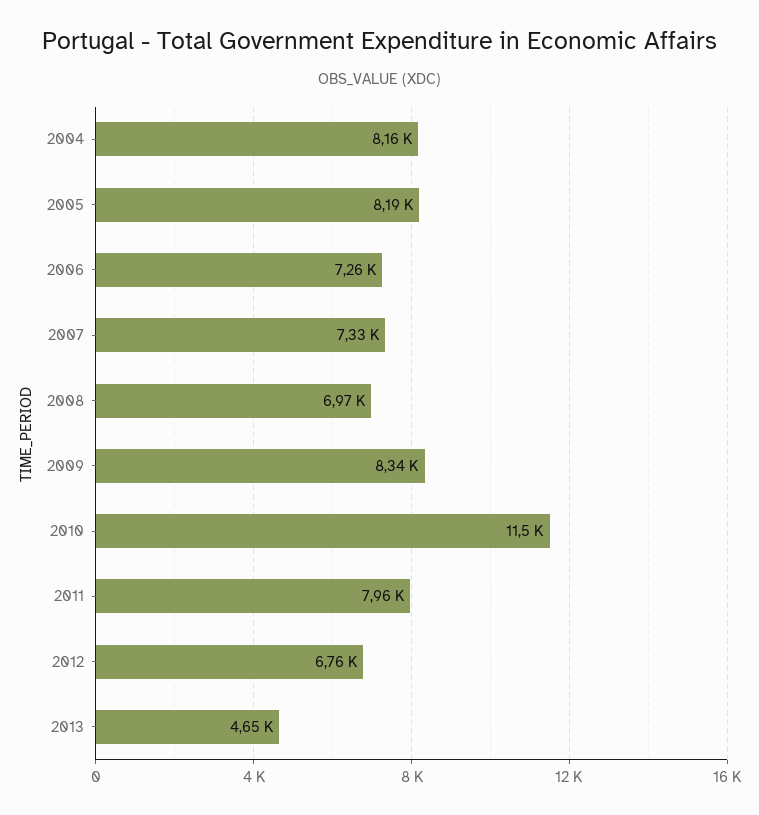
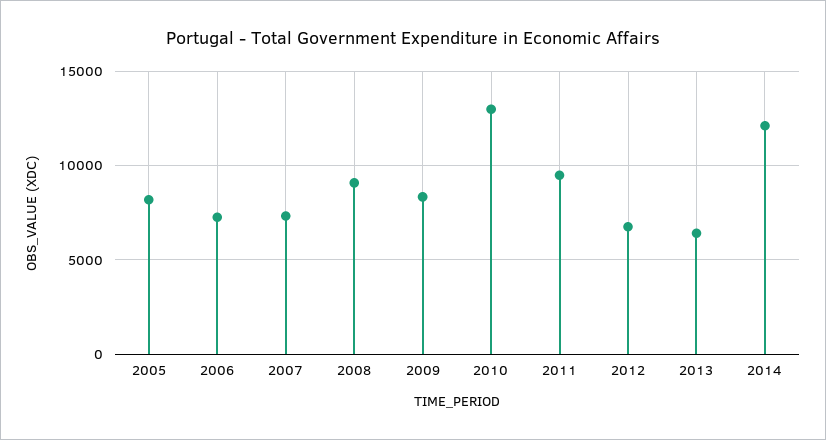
2004: 8160 -> none
2008: 6970 -> 9000
2010: 11500 -> 13000
2011: 7960 -> 9500
2013: 4650 -> 6500
2014: none -> 12000

